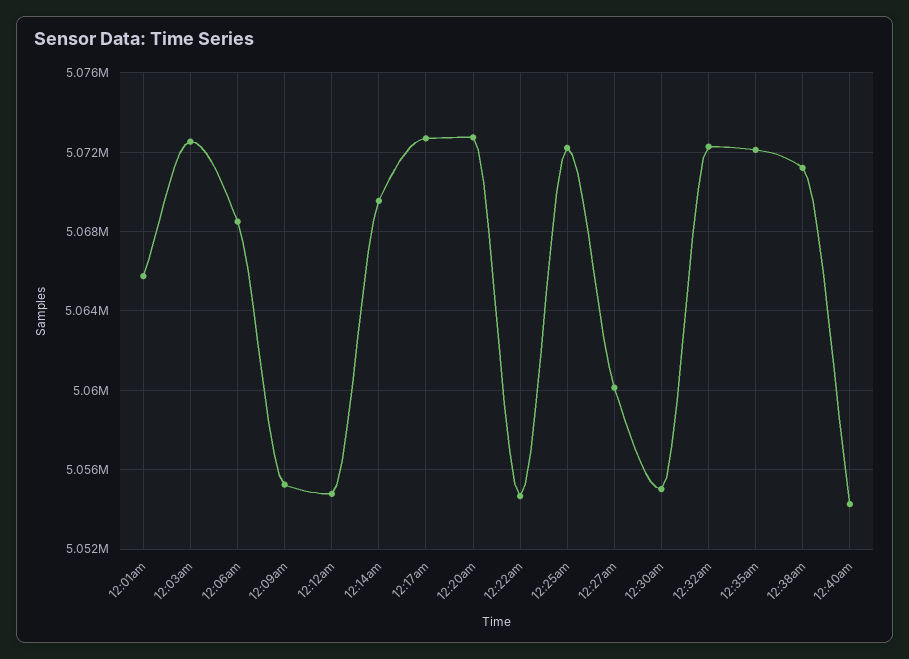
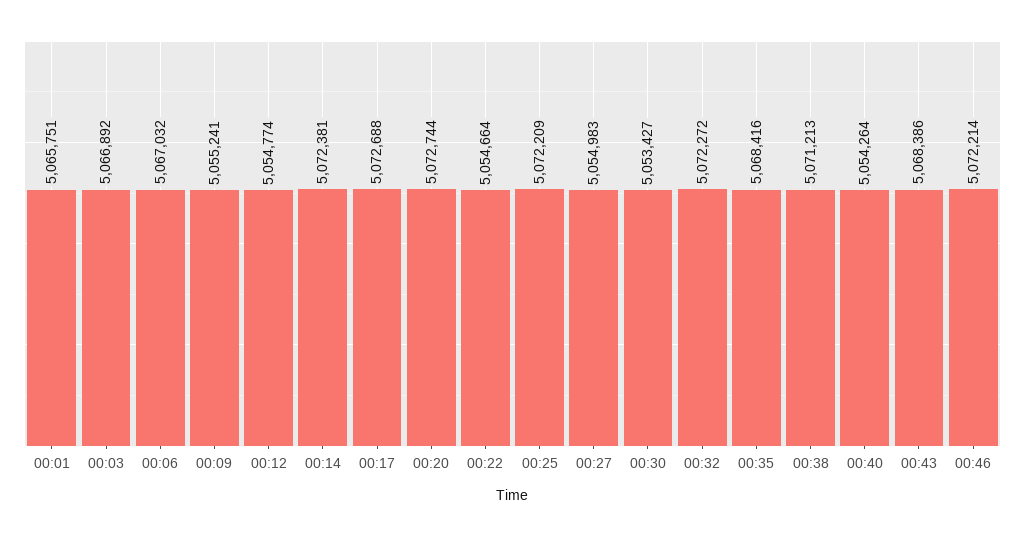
12:03am: 5072500 -> 5066892
12:06am: 5068500 -> 5067032
12:14am: 5069500 -> 5072381
12:27am: 5060000 -> 5054983
12:30am: 5055000 -> 5053427
12:35am: 5072000 -> 5068416
00:43: none -> 5068386
00:46: none -> 5072214

